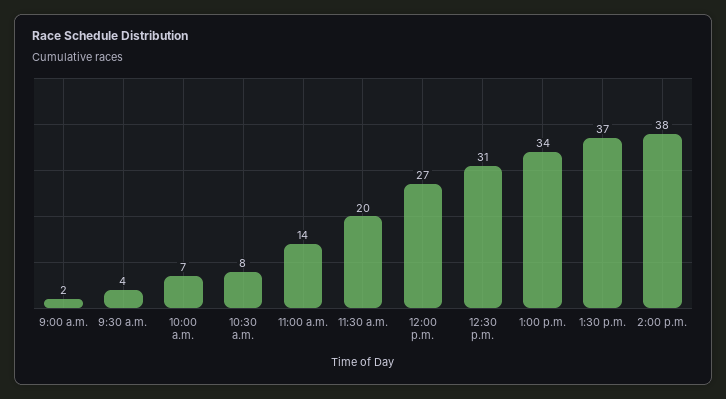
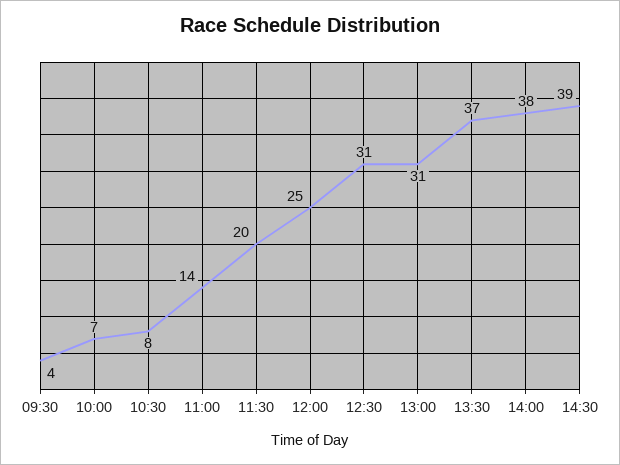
9:00 a.m.: 2 -> none
12:00 p.m.: 27 -> 25
1:00 p.m.: 34 -> 31
14:30: none -> 39

